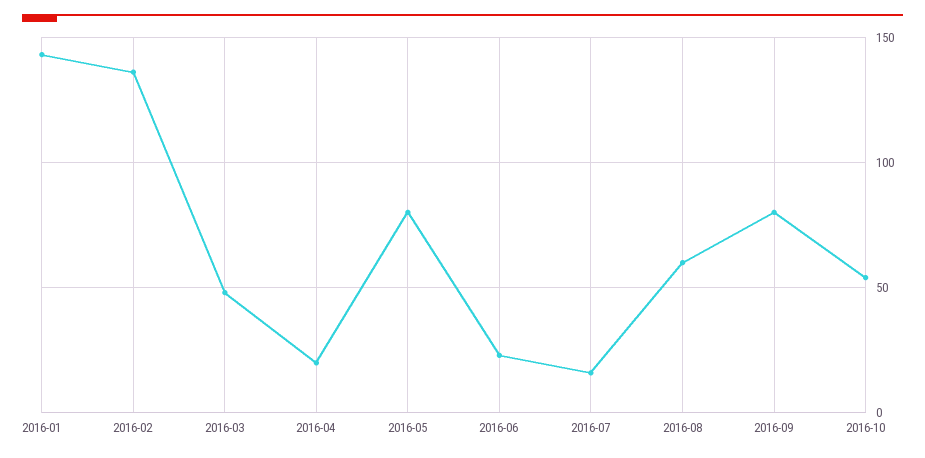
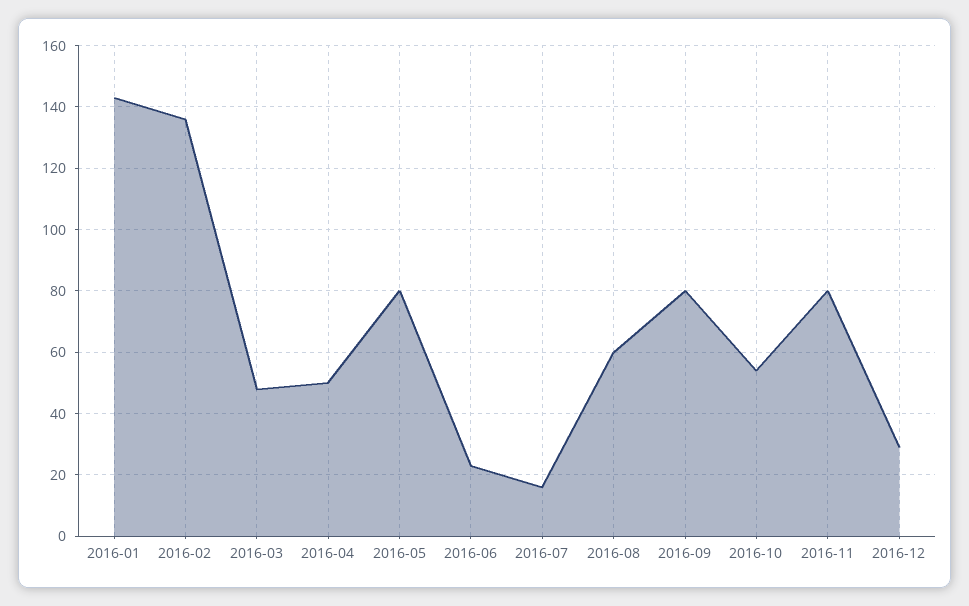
2016-04: 20 -> 50
2016-11: none -> 80
2016-12: none -> 30

